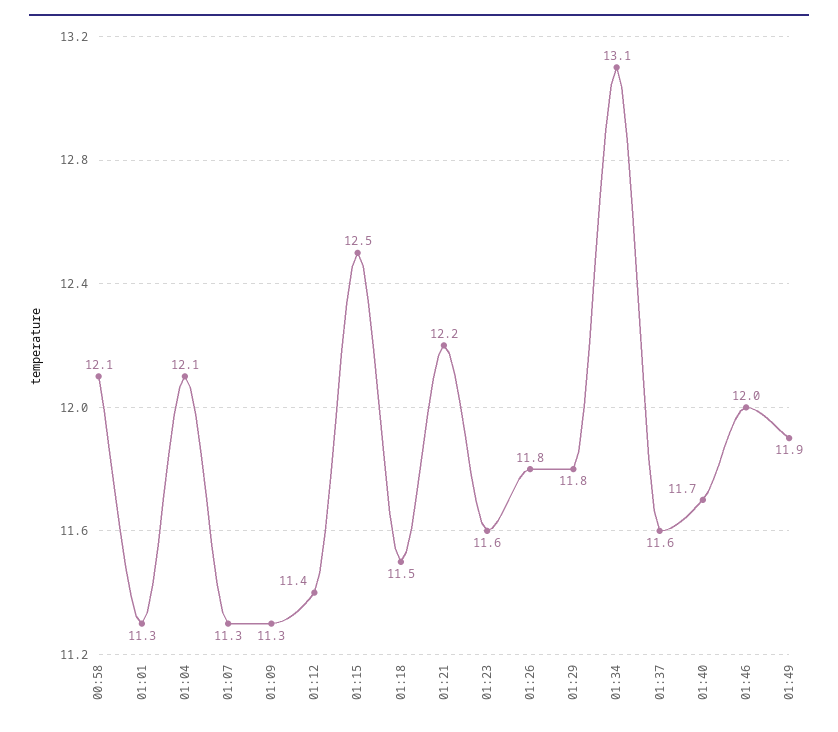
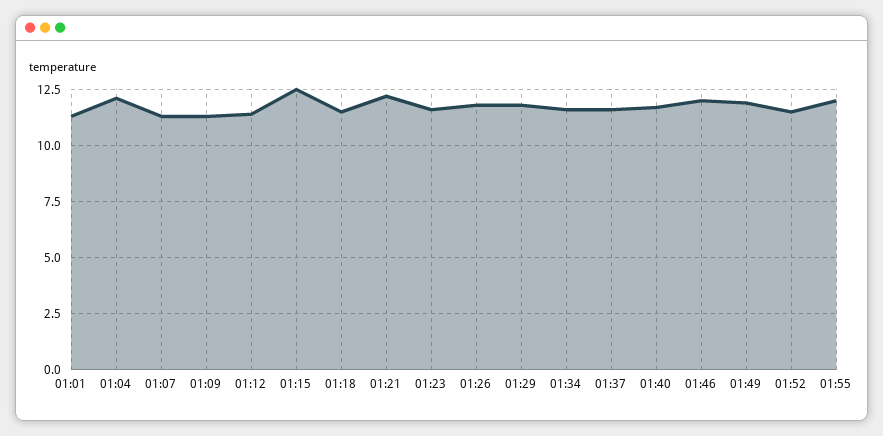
00:58: 12.1 -> none
01:34: 13.1 -> 11.5
01:52: none -> 11.5
01:55: none -> 12

